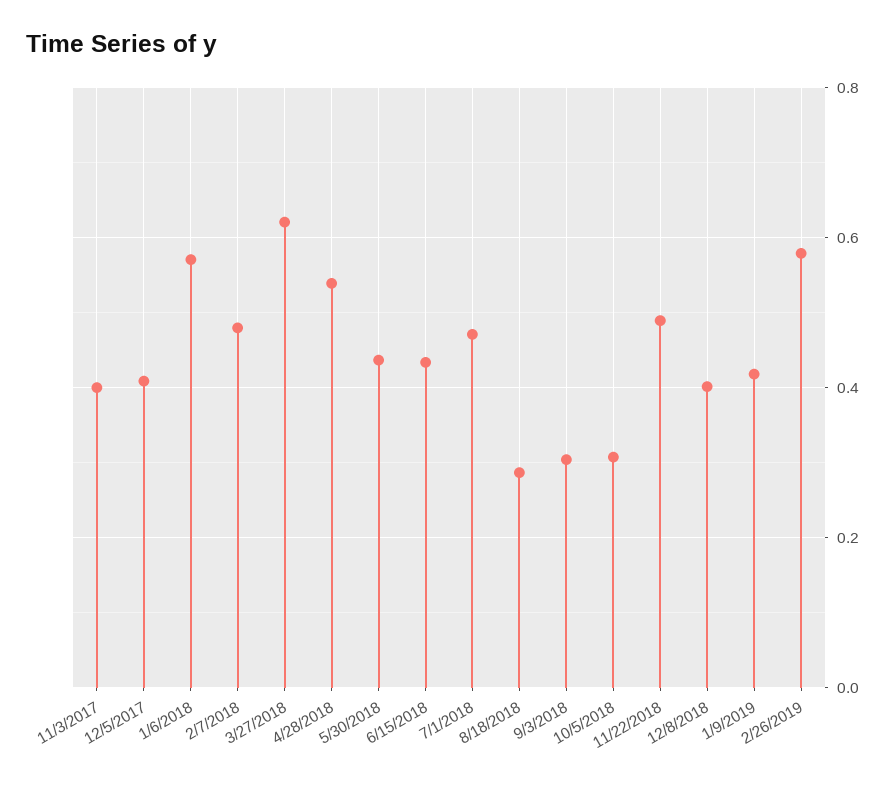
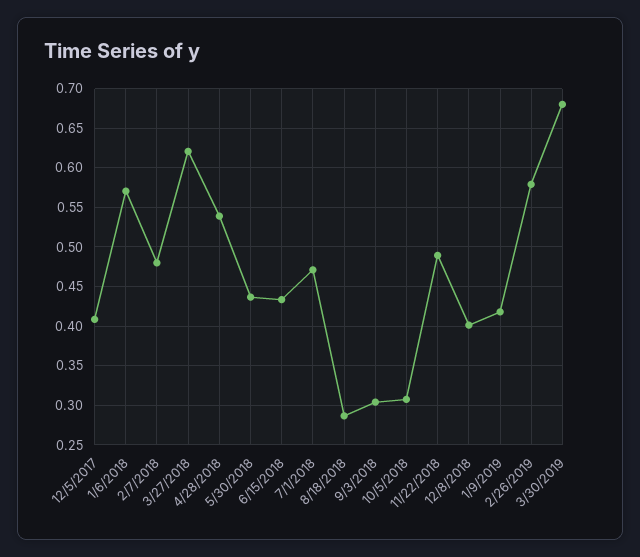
11/3/2017: 0.4 -> none
3/30/2019: none -> 0.68

